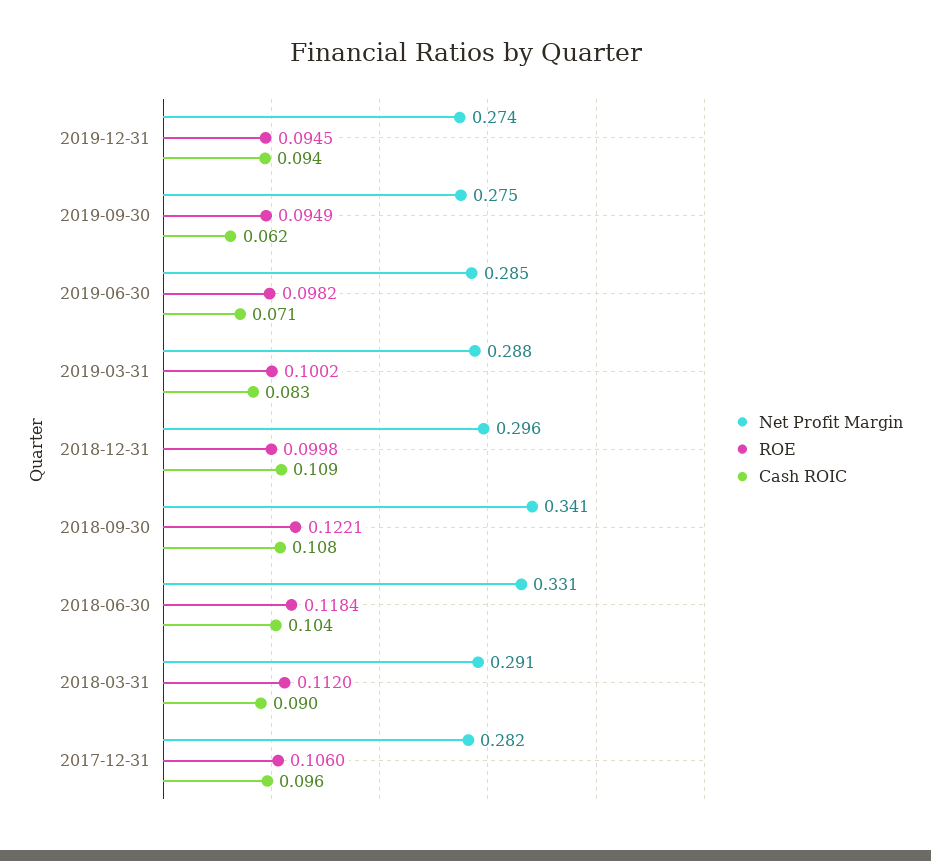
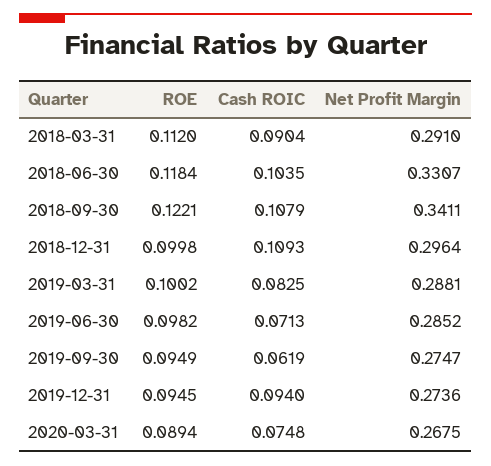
Net Profit Margin, 2017-12-31: 0.282 -> none
ROE, 2017-12-31: 0.106 -> none
Cash ROIC, 2017-12-31: 0.096 -> none
ROE, 2020-03-31: none -> 0.0894
Cash ROIC, 2020-03-31: none -> 0.0748
Net Profit Margin, 2020-03-31: none -> 0.2675

